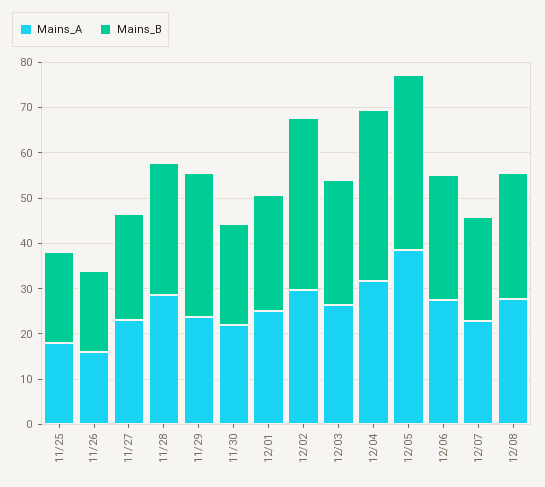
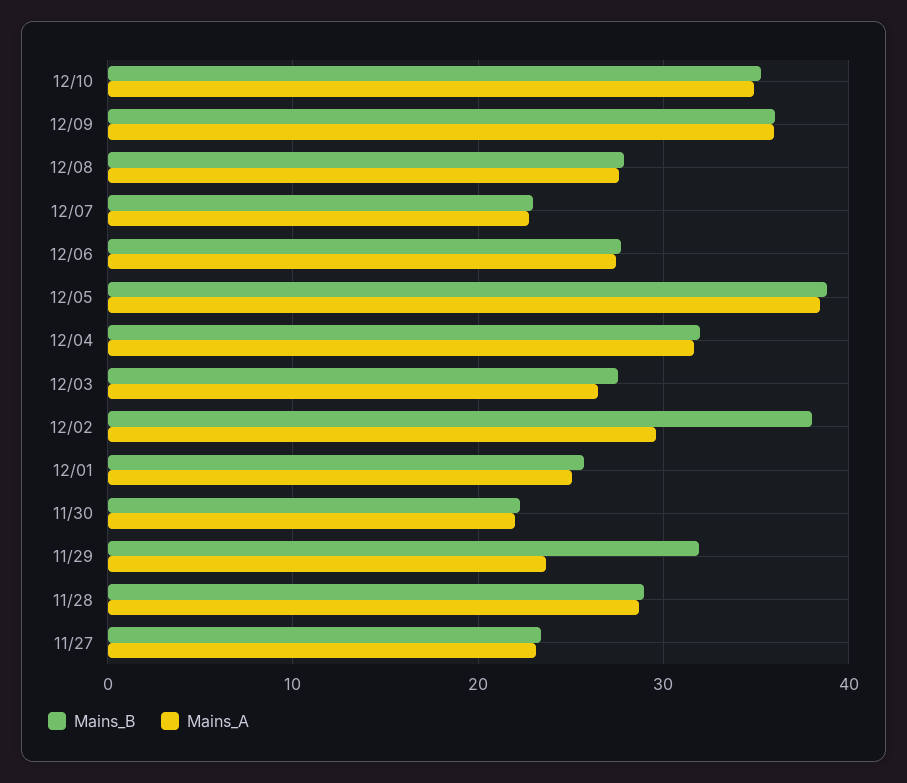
Mains_A, 11/25: 18 -> none
Mains_B, 11/25: 20 -> none
Mains_A, 11/26: 16 -> none
Mains_B, 11/26: 18 -> none
Mains_B, 12/04: 38 -> 32
Mains_B, 12/10: none -> 35
Mains_A, 12/10: none -> 35
Mains_B, 12/09: none -> 36
Mains_A, 12/09: none -> 36

